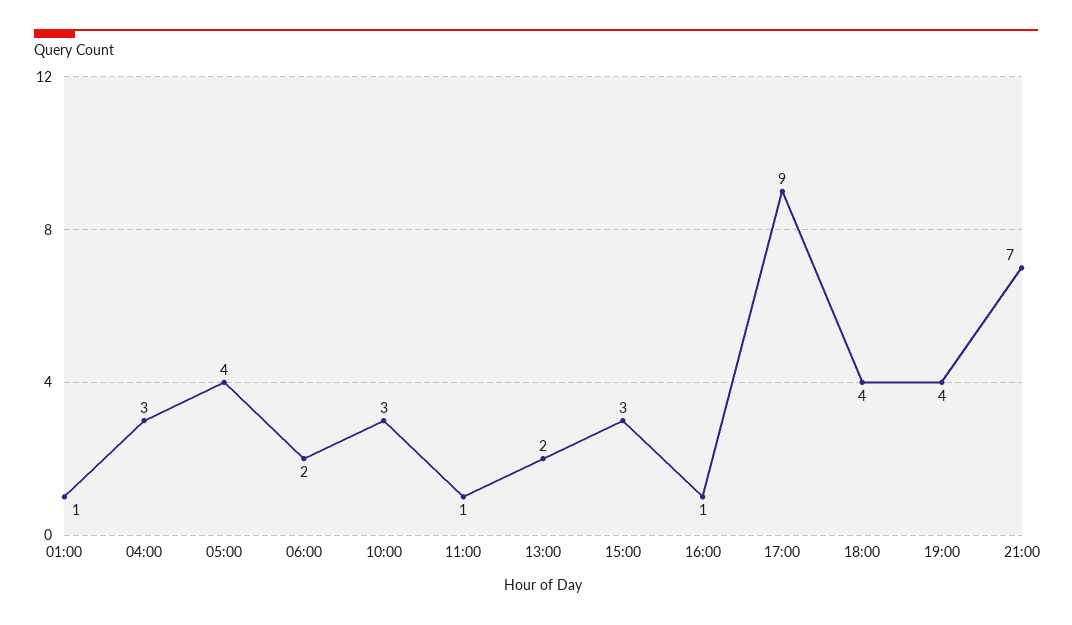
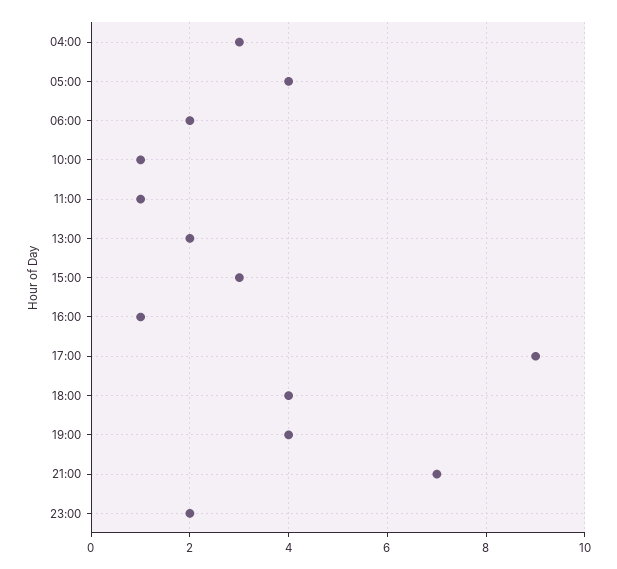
01:00: 1 -> none
10:00: 3 -> 1
23:00: none -> 2

